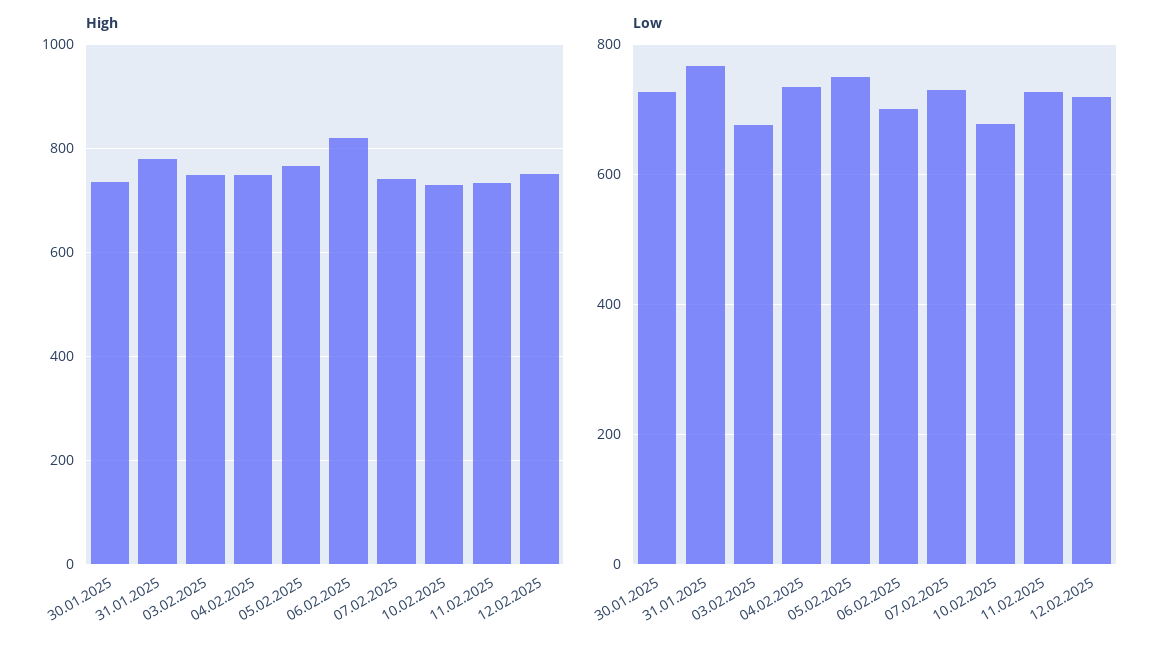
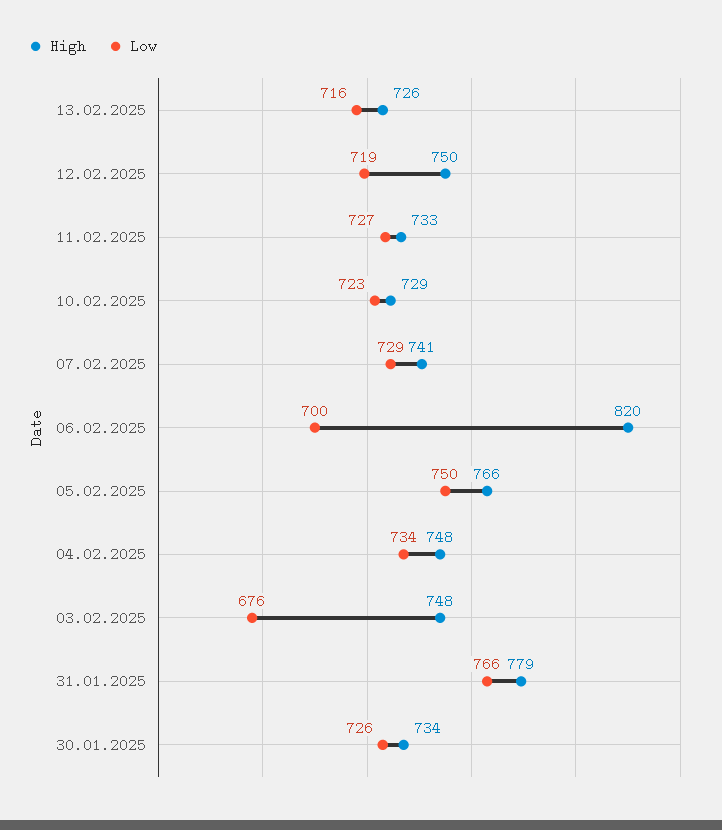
Low, 10.02.2025: 680 -> 723
High, 13.02.2025: none -> 726
Low, 13.02.2025: none -> 716

